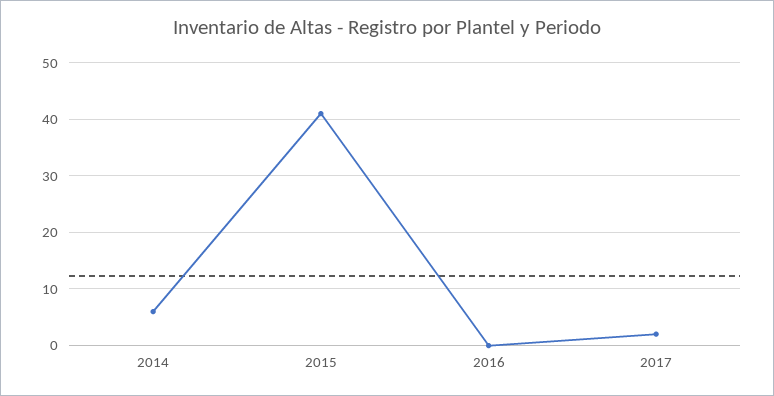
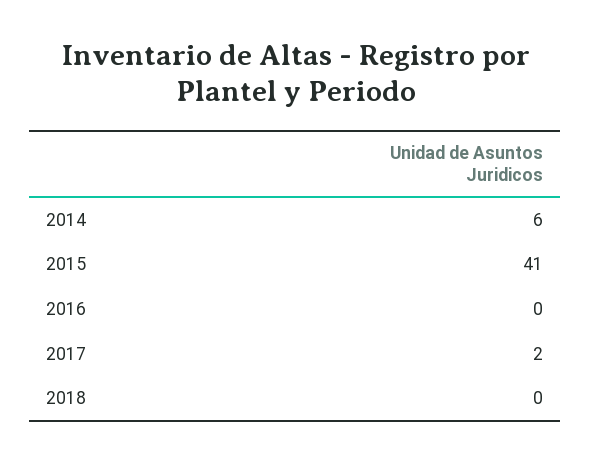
2018: none -> 0

